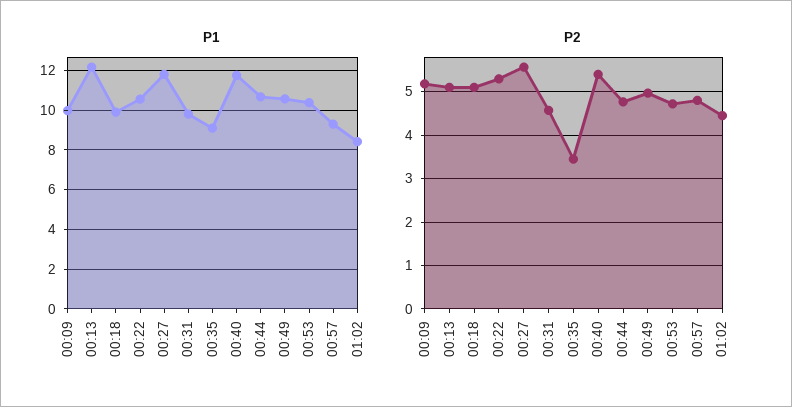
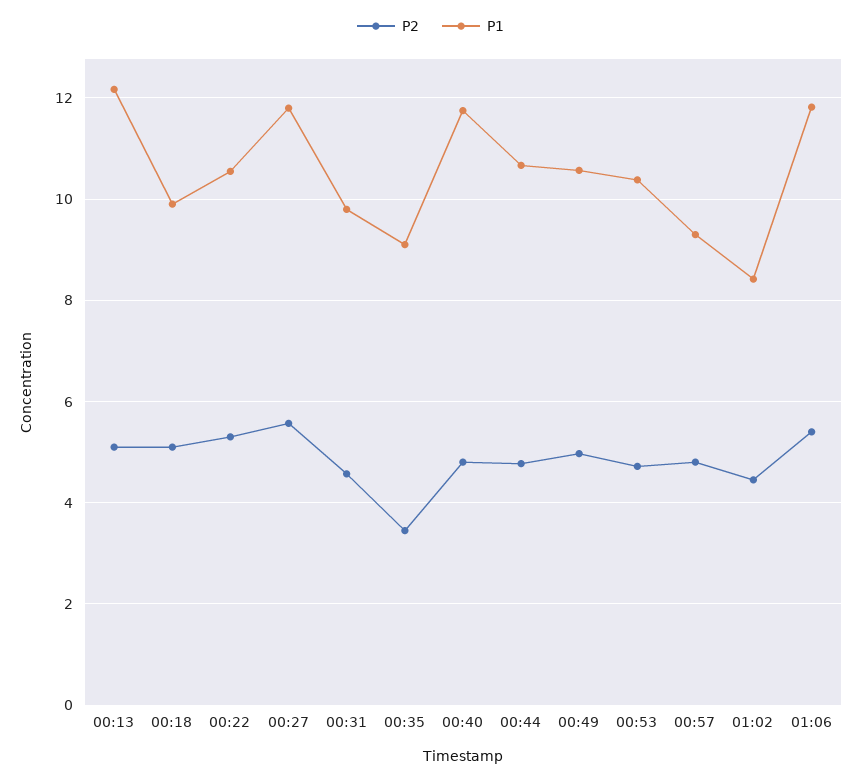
P1, 00:09: 10 -> none
P2, 00:09: 5.2 -> none
P2, 00:40: 5.4 -> 4.8
P2, 01:06: none -> 5.4
P1, 01:06: none -> 11.8

